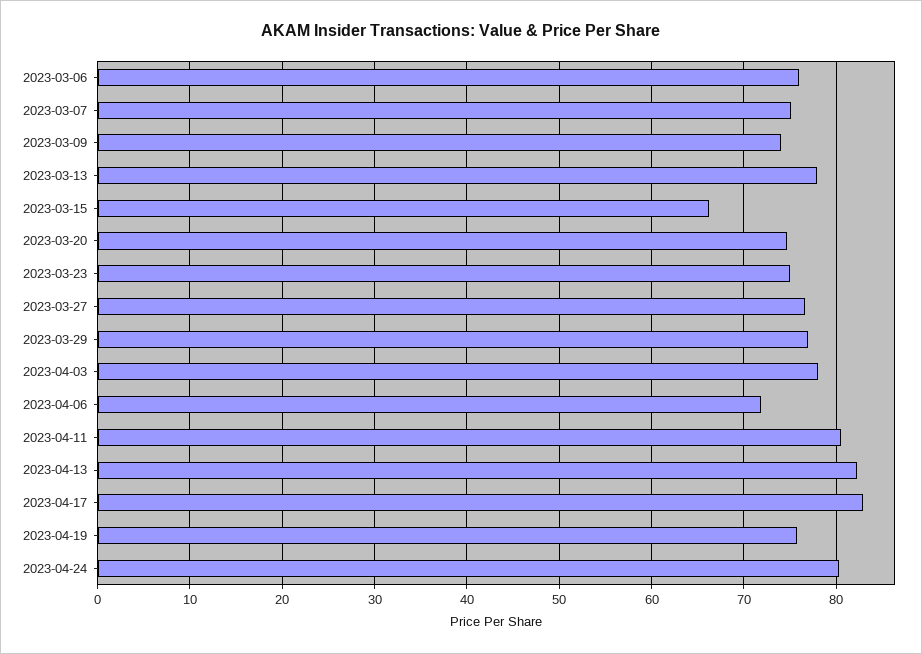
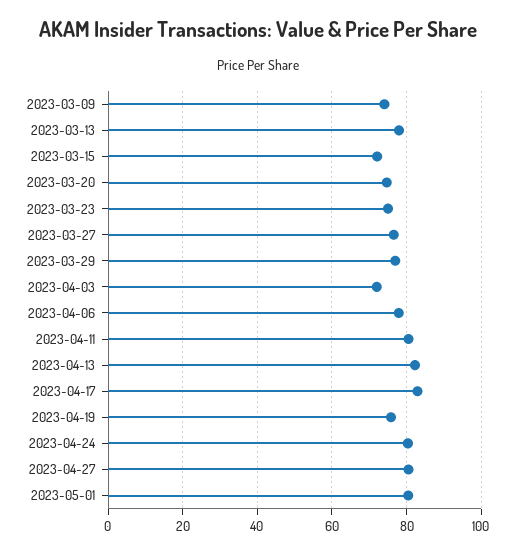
2023-03-06: 76 -> none
2023-03-07: 75 -> none
2023-03-15: 66 -> 72
2023-04-03: 78 -> 72
2023-04-06: 72 -> 78
2023-04-27: none -> 80
2023-05-01: none -> 80

